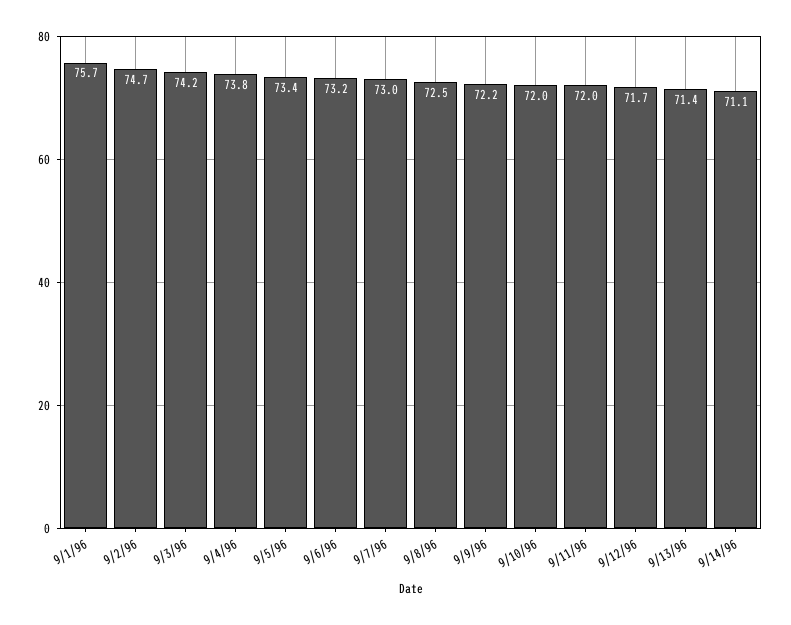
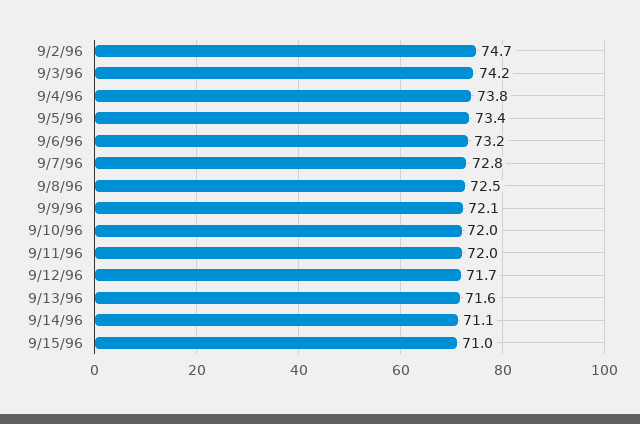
9/1/96: 75.7 -> none
9/7/96: 73 -> 72.8
9/9/96: 72.2 -> 72.1
9/13/96: 71.4 -> 71.6
9/15/96: none -> 71

